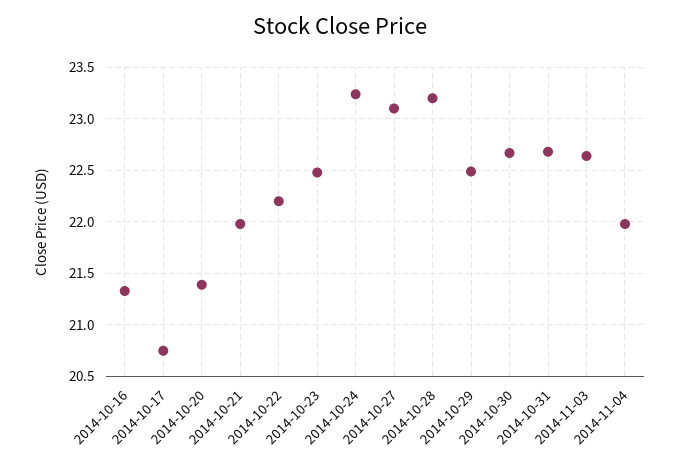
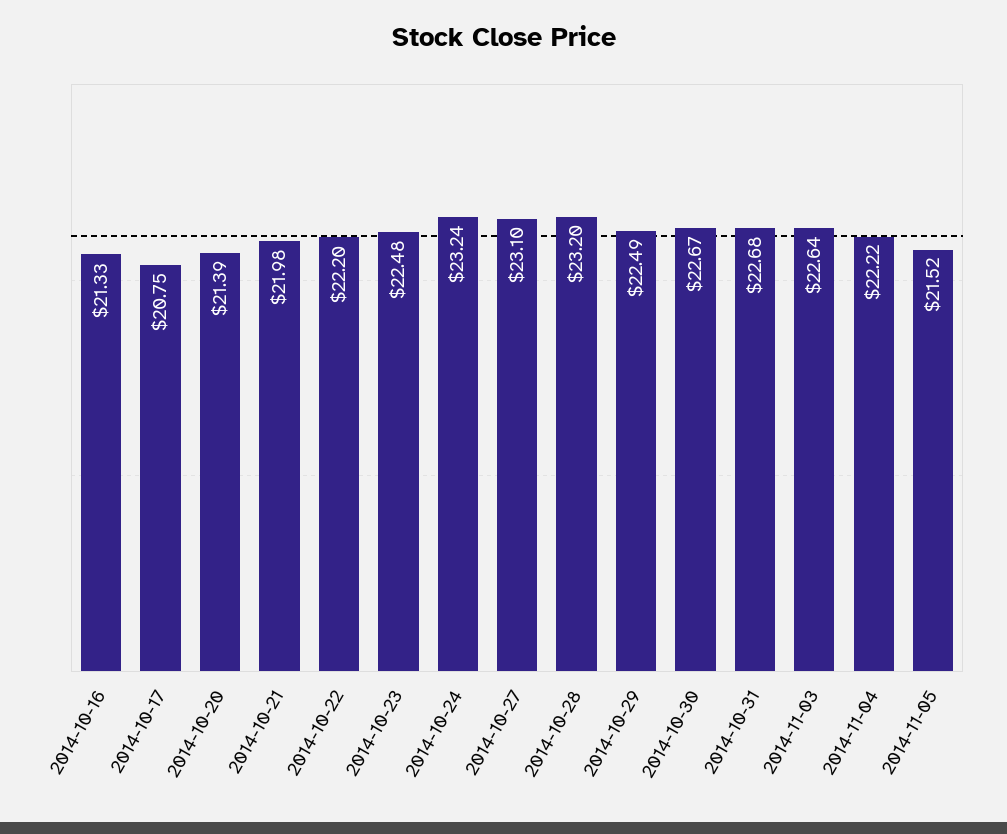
2014-11-04: 22 -> 22.22
2014-11-05: none -> 21.52

